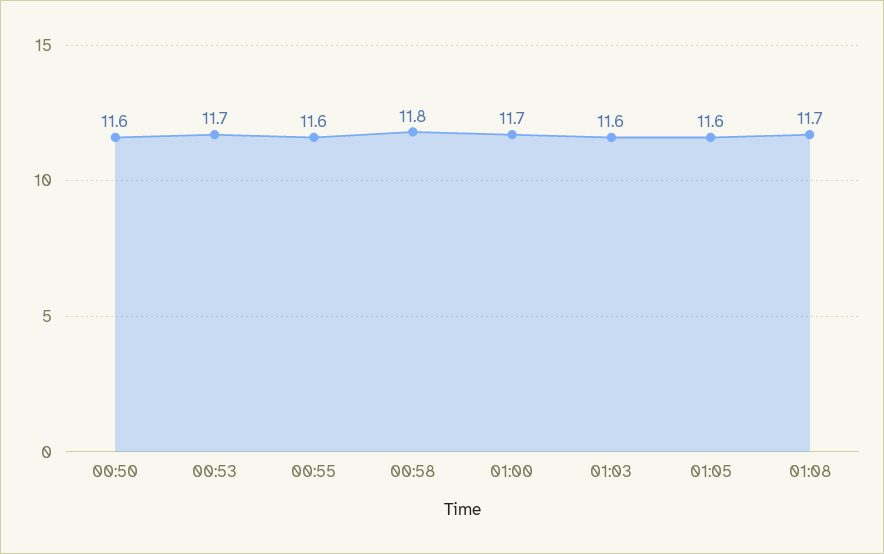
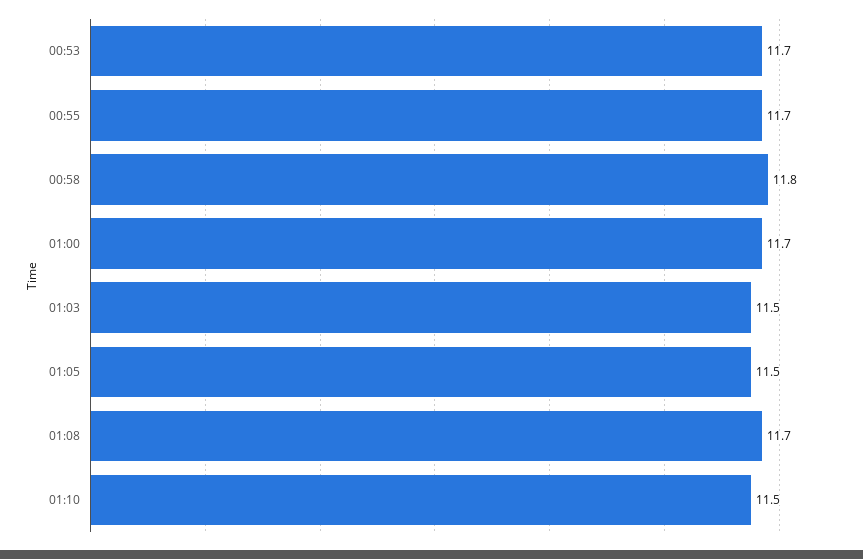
00:50: 11.6 -> none
00:55: 11.6 -> 11.7
01:03: 11.6 -> 11.5
01:05: 11.6 -> 11.5
01:10: none -> 11.5

